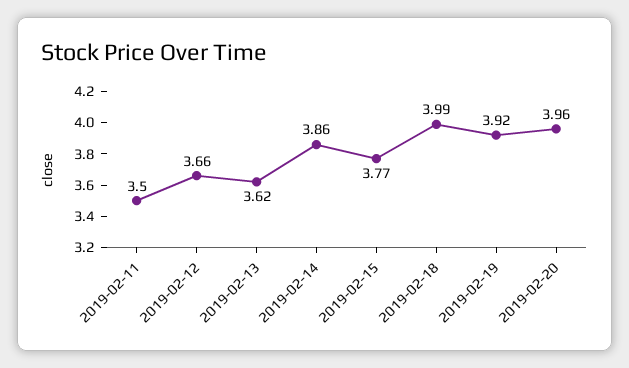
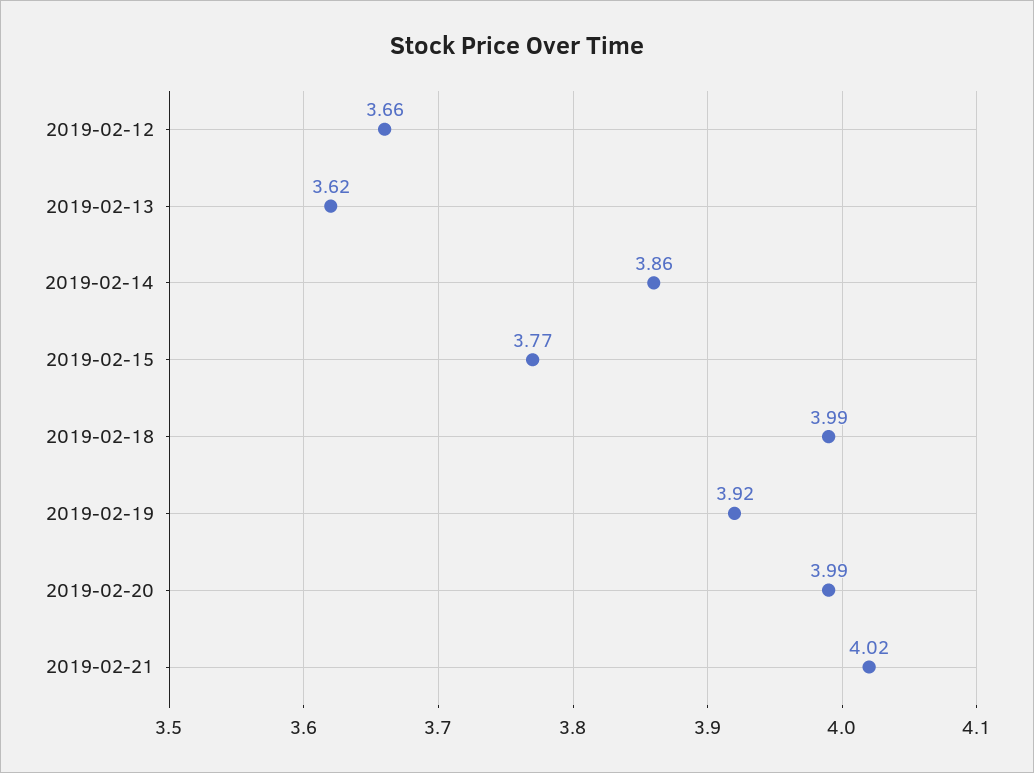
2019-02-11: 3.5 -> none
2019-02-20: 3.96 -> 3.99
2019-02-21: none -> 4.02

